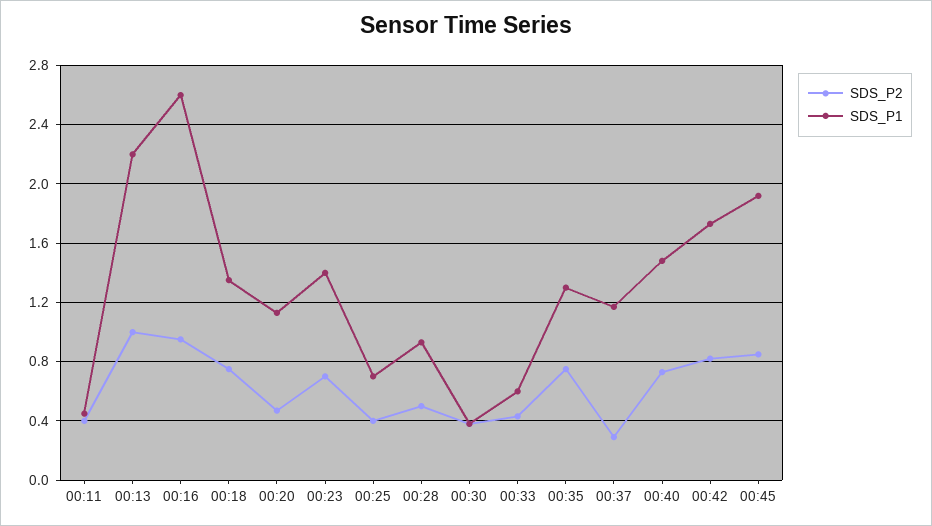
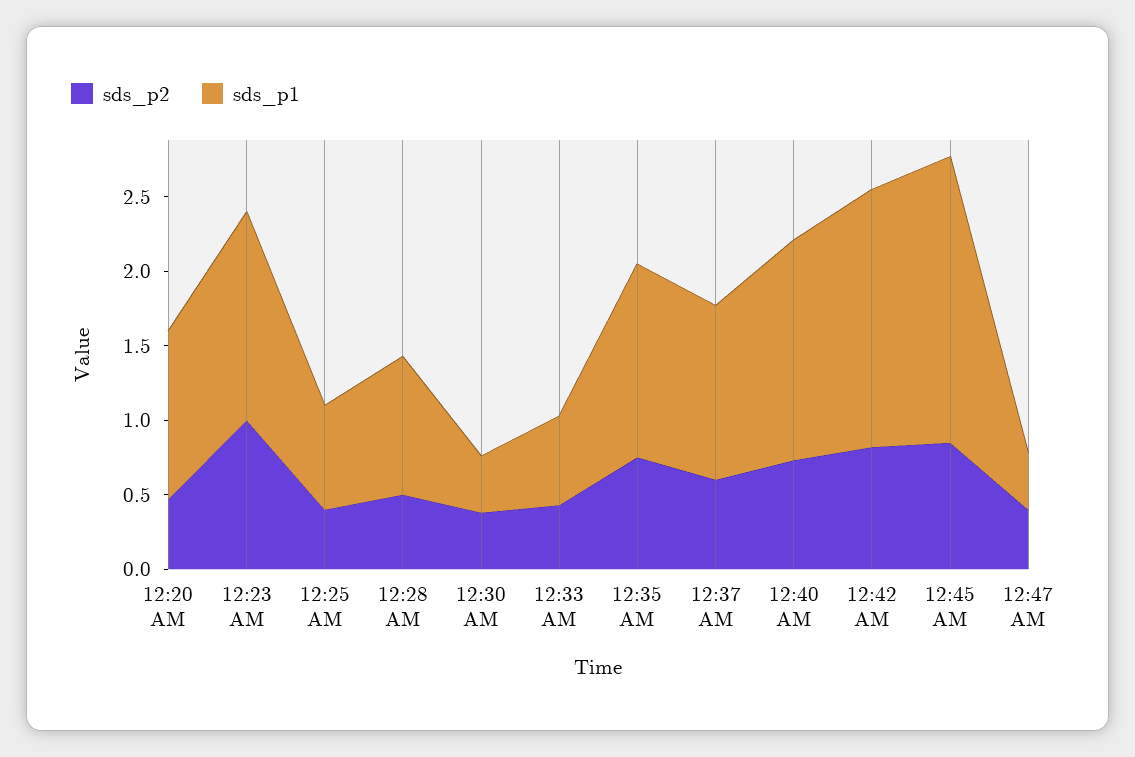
SDS_P2, 00:11: 0.4 -> none
SDS_P1, 00:11: 0.45 -> none
SDS_P2, 00:13: 1 -> none
SDS_P1, 00:13: 2.2 -> none
SDS_P2, 00:16: 0.95 -> none
SDS_P1, 00:16: 2.6 -> none
SDS_P2, 00:18: 0.75 -> none
SDS_P1, 00:18: 1.35 -> none
SDS_P2, 00:23: 0.7 -> 1
SDS_P2, 00:37: 0.3 -> 0.6
SDS_P2, 12:47 AM: none -> 0.4
SDS_P1, 12:47 AM: none -> 0.4

